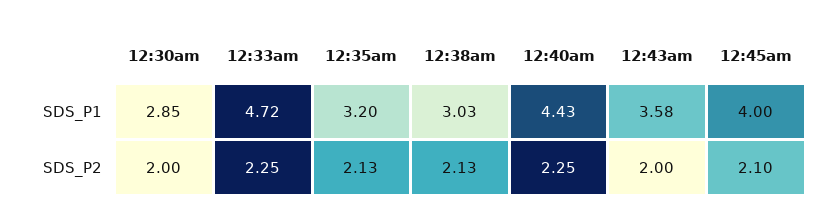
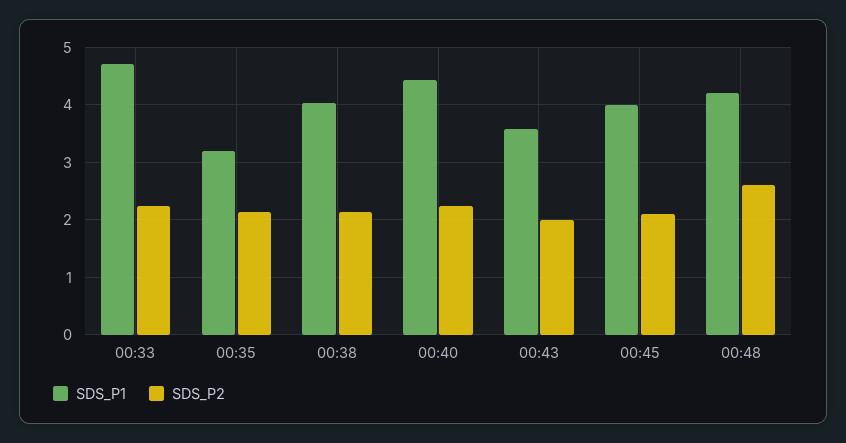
SDS_P1, 12:30am: 2.85 -> none
SDS_P1, 12:38am: 3.03 -> 4
SDS_P2, 12:30am: 2 -> none
SDS_P1, 00:48: none -> 4.2
SDS_P2, 00:48: none -> 2.6

